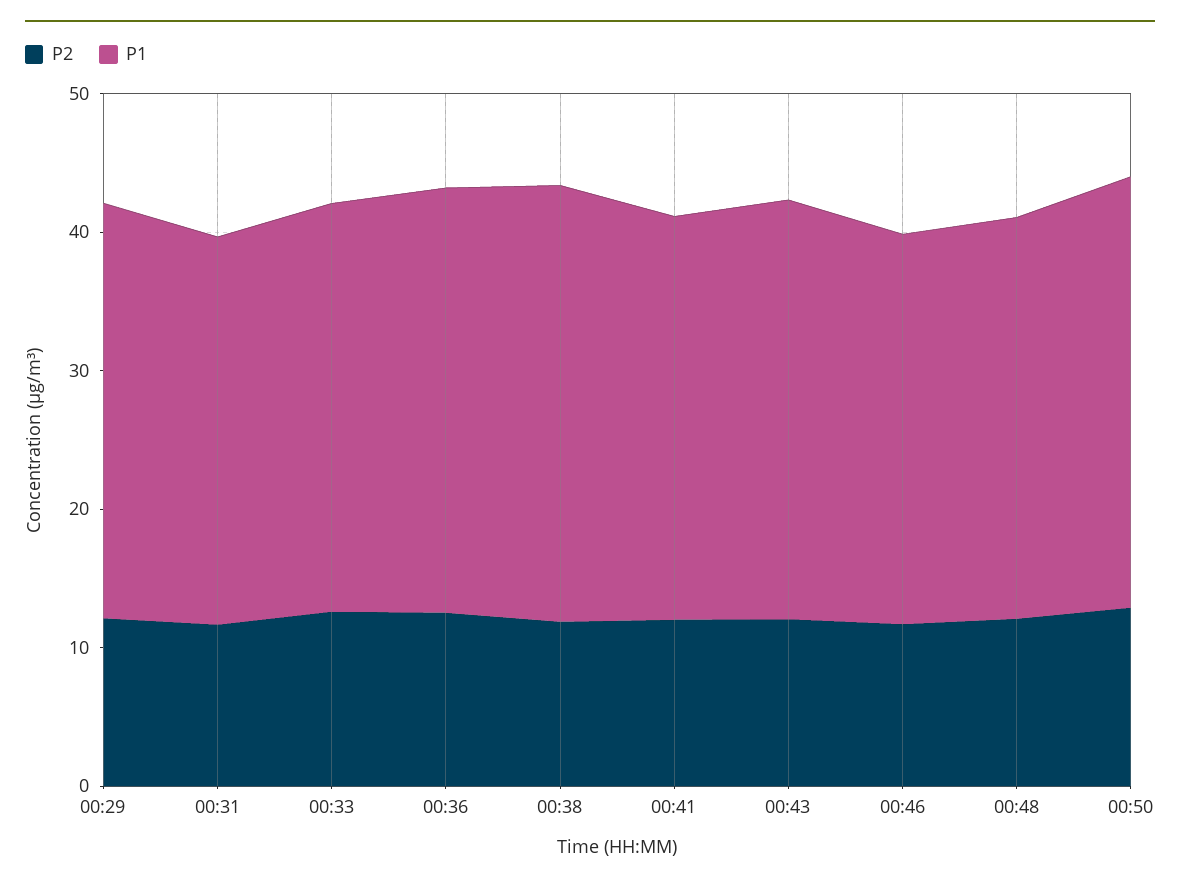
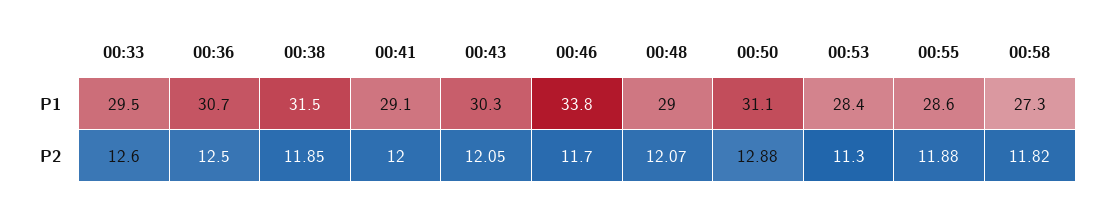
P2, 00:29: 12 -> none
P1, 00:29: 30 -> none
P2, 00:31: 12 -> none
P1, 00:31: 28 -> none
P1, 00:46: 28 -> 33.8
P1, 00:53: none -> 28.4
P1, 00:55: none -> 28.6
P1, 00:58: none -> 27.3
P2, 00:53: none -> 11.3
P2, 00:55: none -> 11.88
P2, 00:58: none -> 11.82

